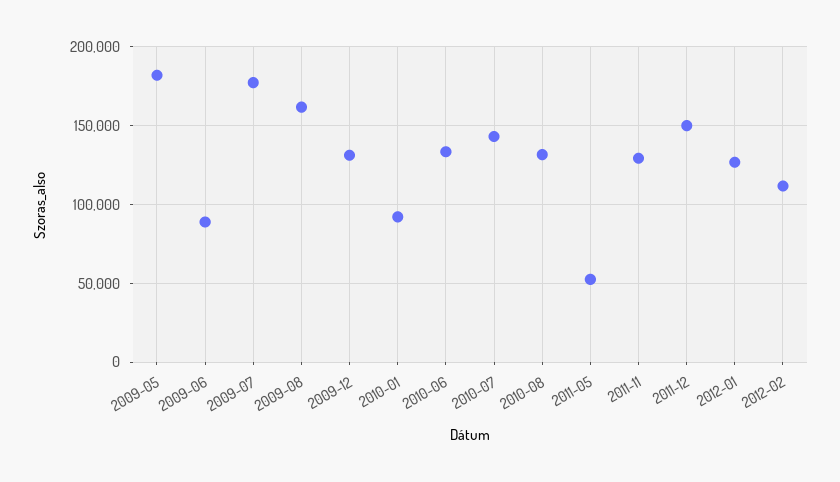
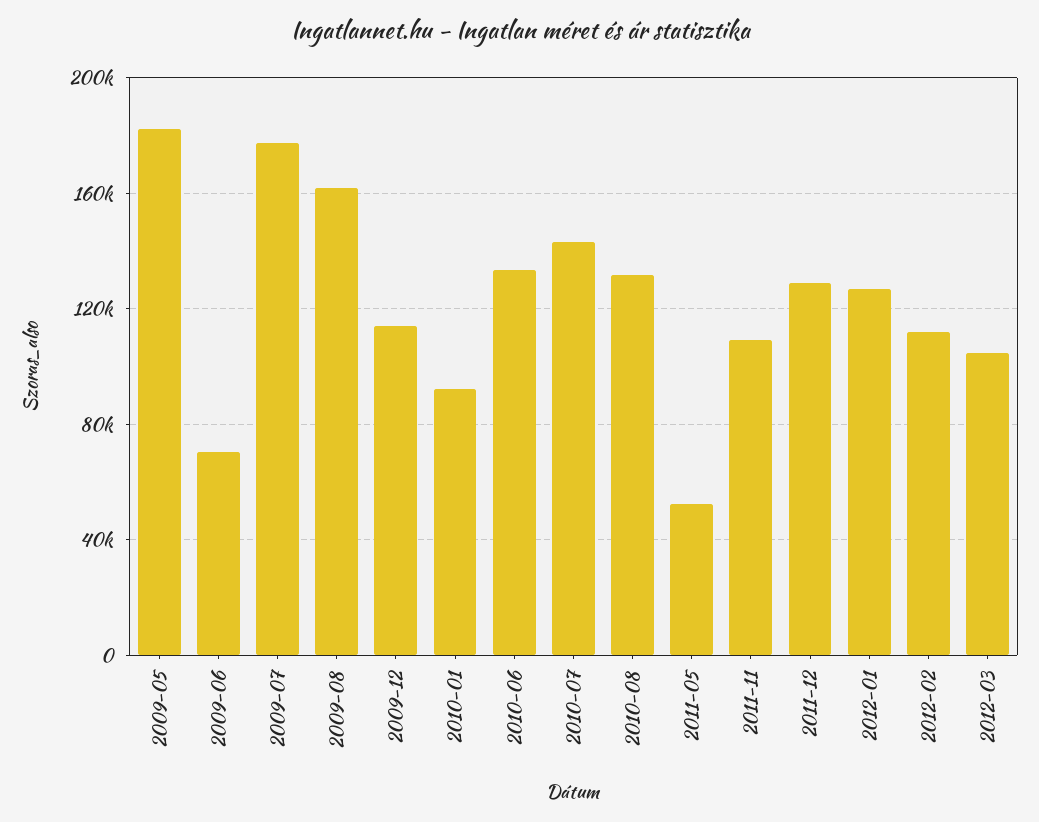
2009-06: 90000 -> 70000
2009-12: 130000 -> 115000
2011-11: 130000 -> 110000
2011-12: 150000 -> 130000
2012-03: none -> 105000

